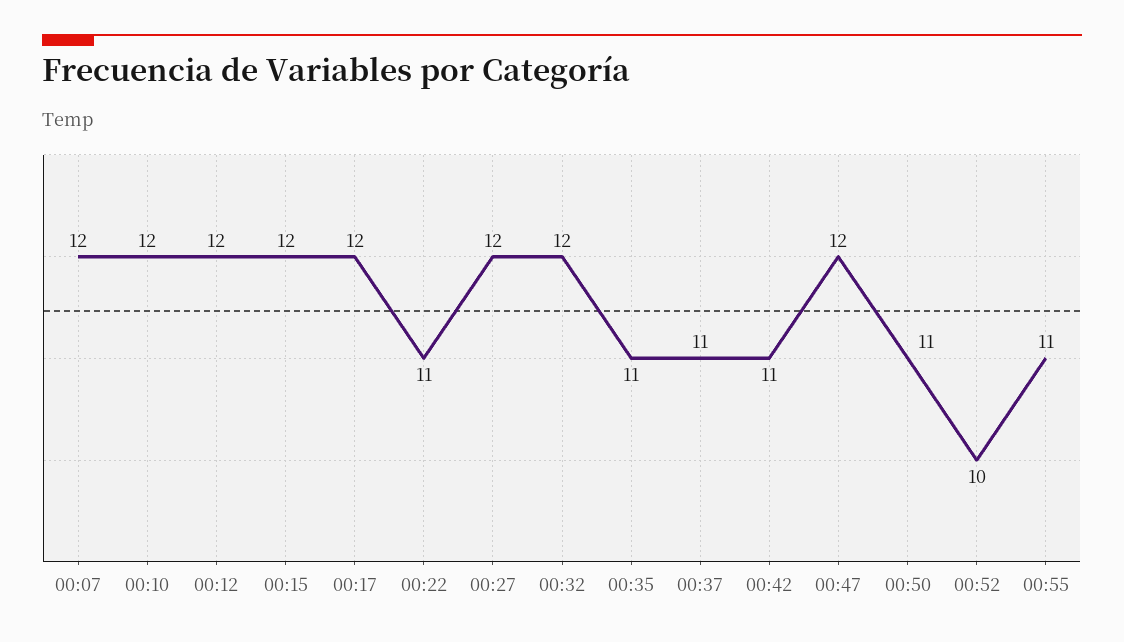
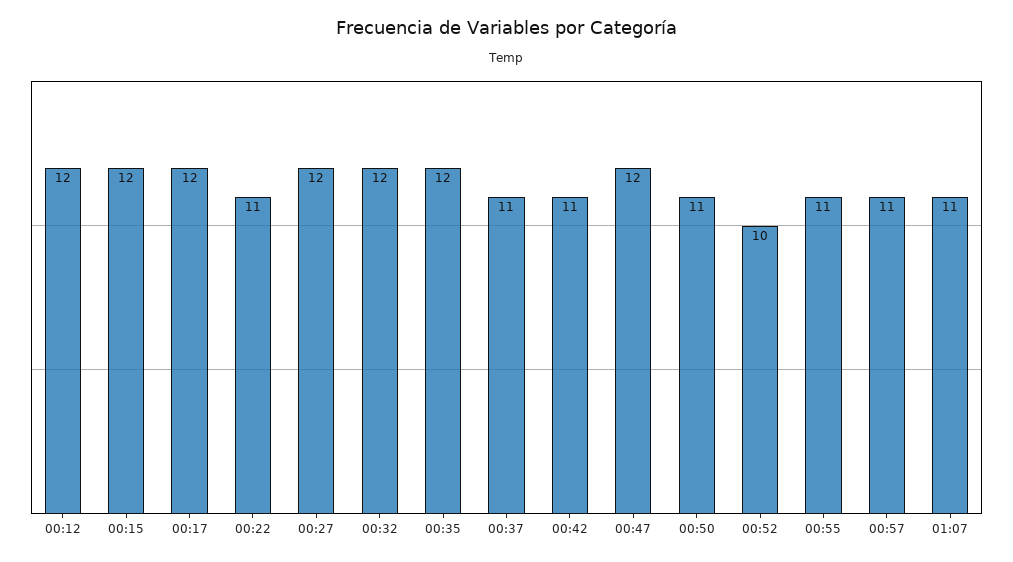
00:07: 12 -> none
00:10: 12 -> none
00:35: 11 -> 12
00:57: none -> 11
01:07: none -> 11

